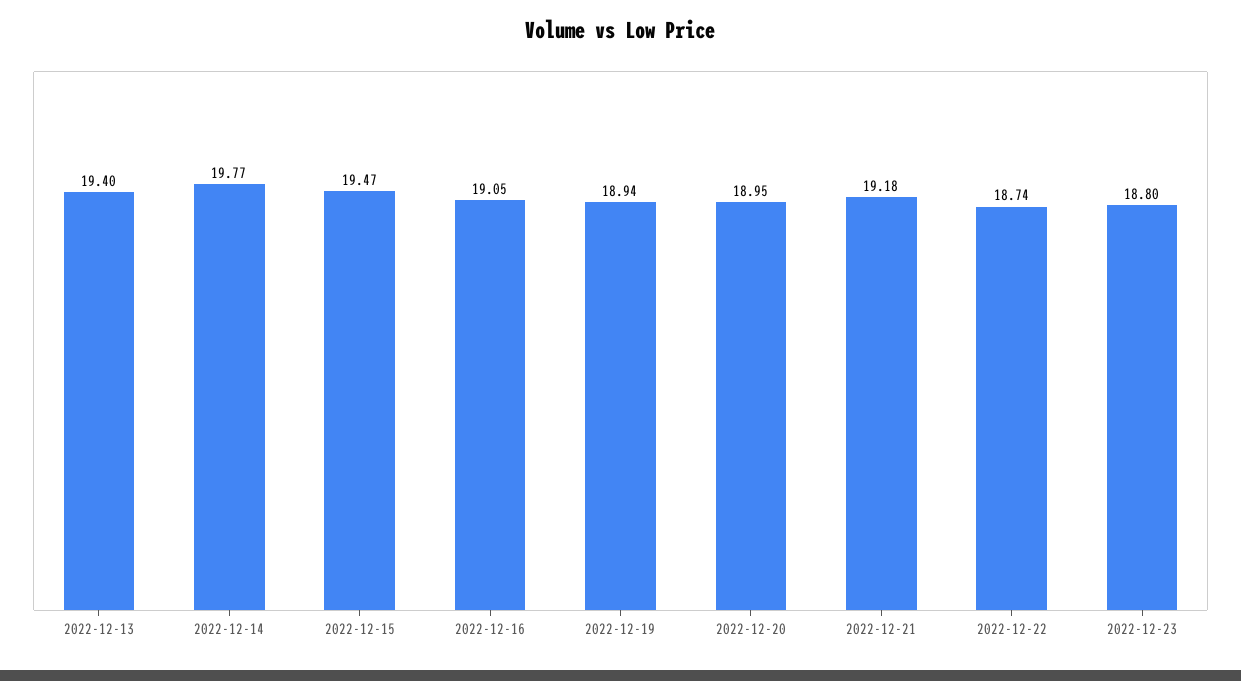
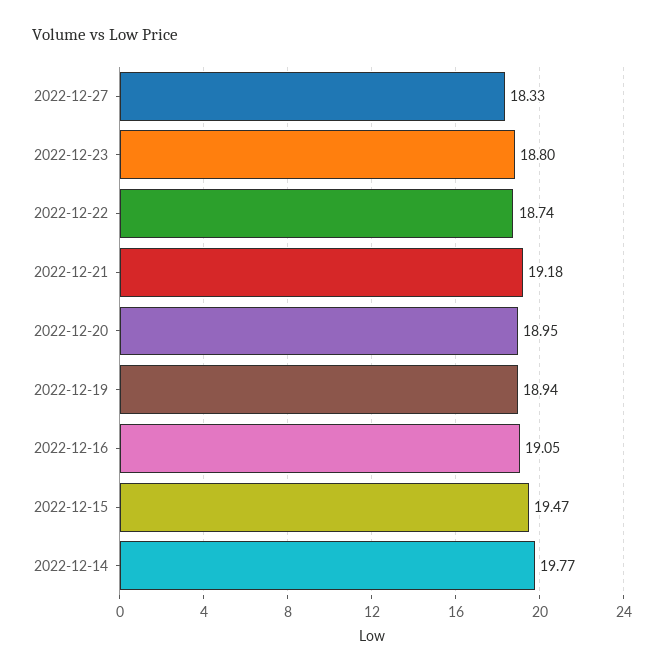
2022-12-13: 19.4 -> none
2022-12-27: none -> 18.33

